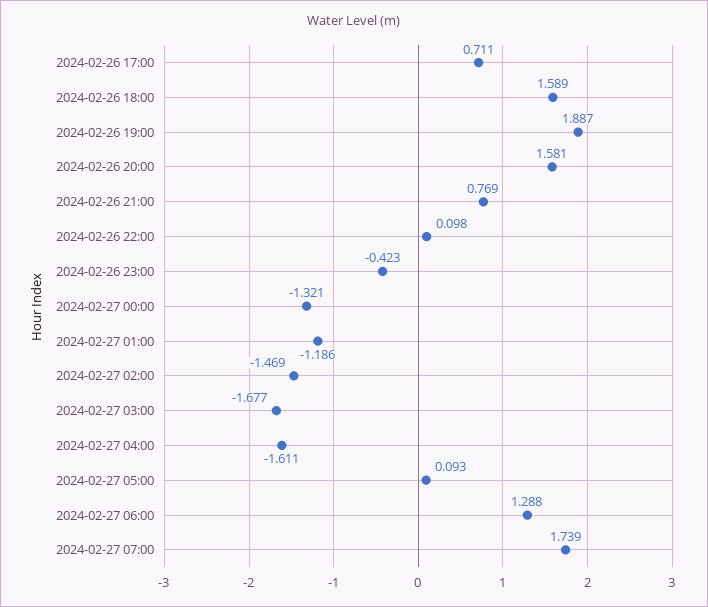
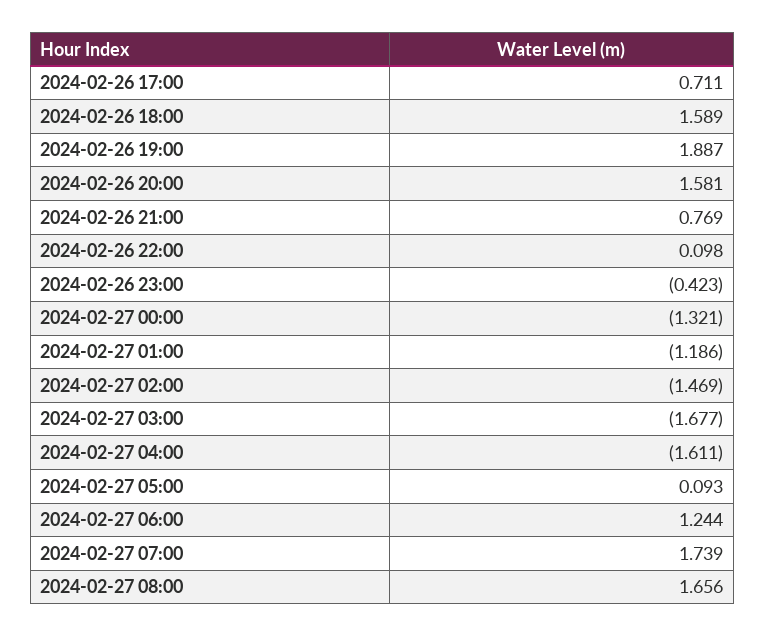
2024-02-27 06:00: 1.288 -> 1.244
2024-02-27 08:00: none -> 1.656

